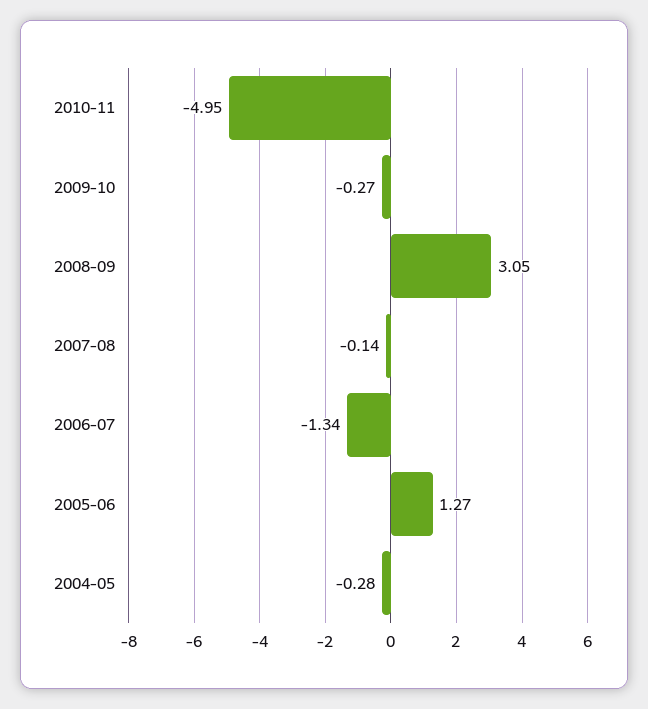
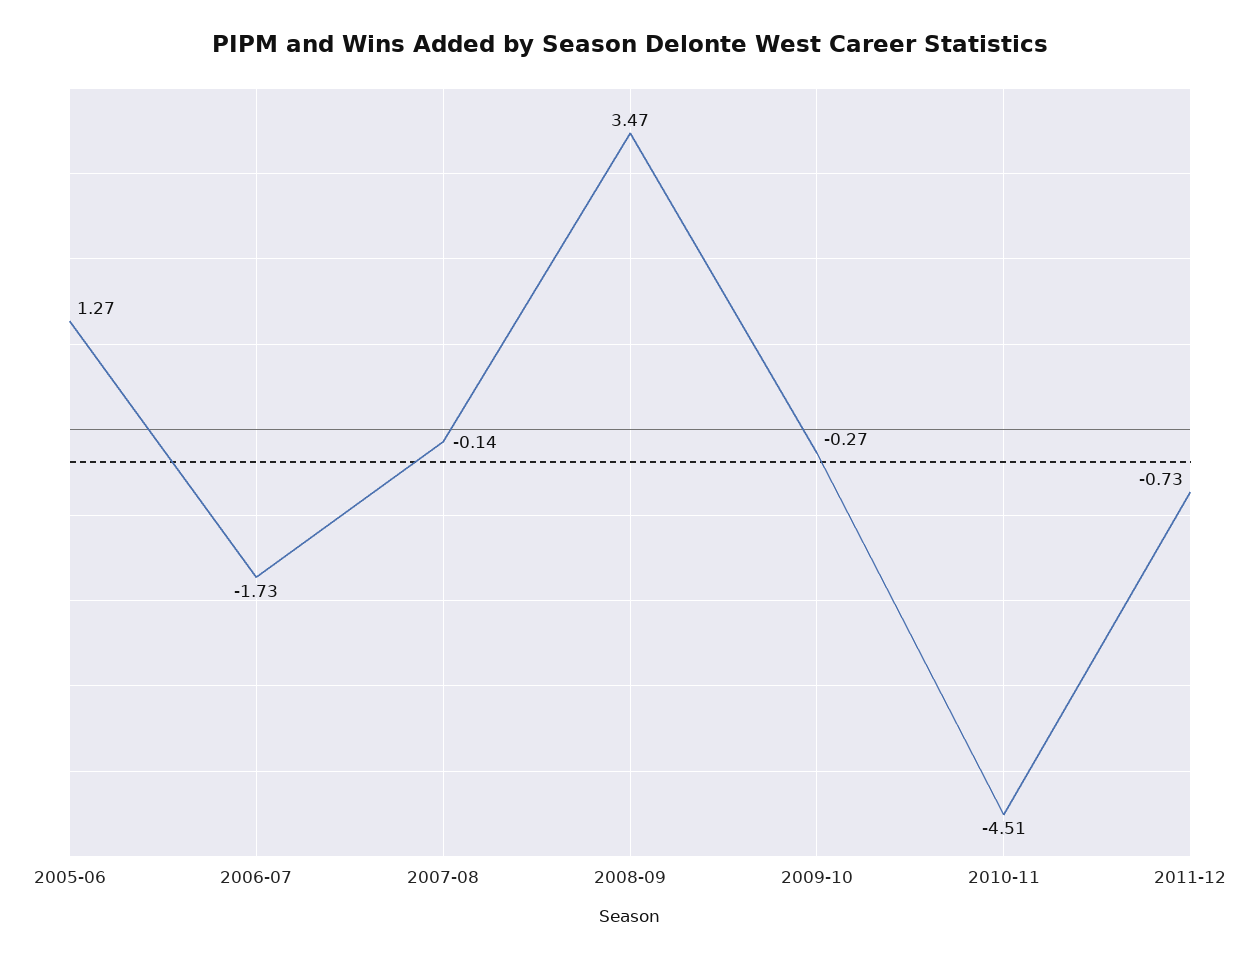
2010-11: -4.95 -> -4.51
2008-09: 3.05 -> 3.47
2006-07: -1.34 -> -1.73
2004-05: -0.28 -> none
2011-12: none -> -0.73

